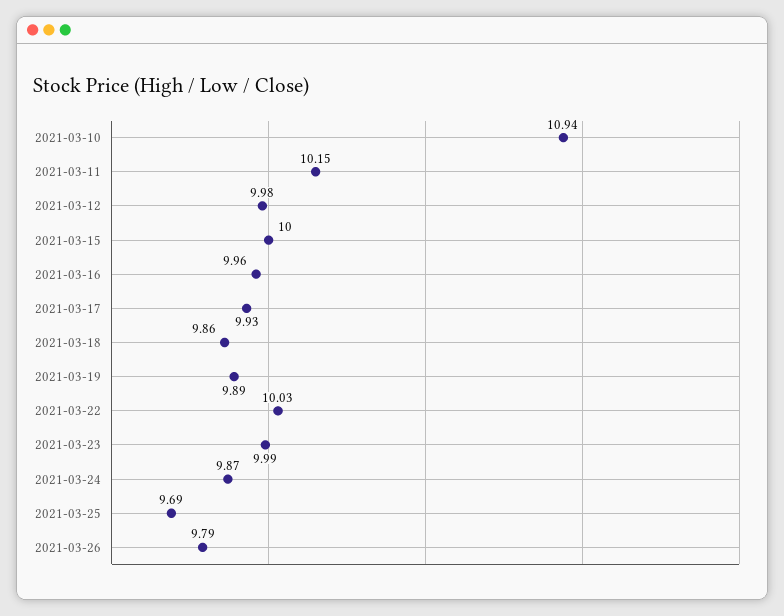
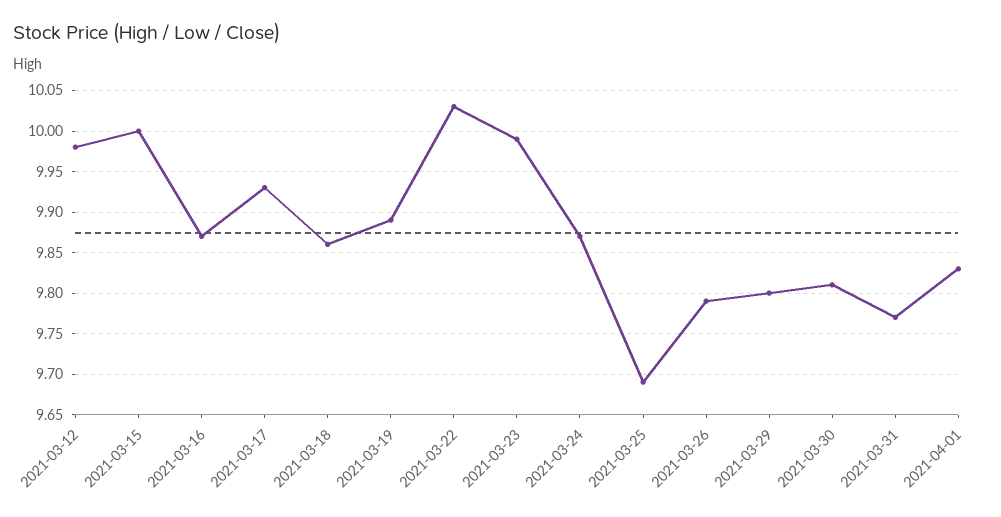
2021-03-10: 10.94 -> none
2021-03-11: 10.15 -> none
2021-03-16: 9.96 -> 9.87
2021-03-29: none -> 9.8
2021-03-30: none -> 9.81
2021-03-31: none -> 9.77
2021-04-01: none -> 9.83

